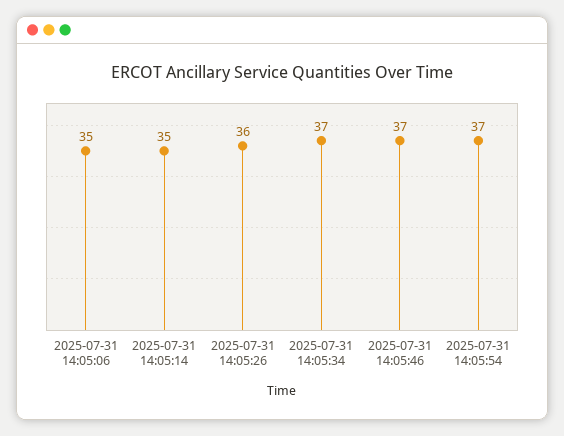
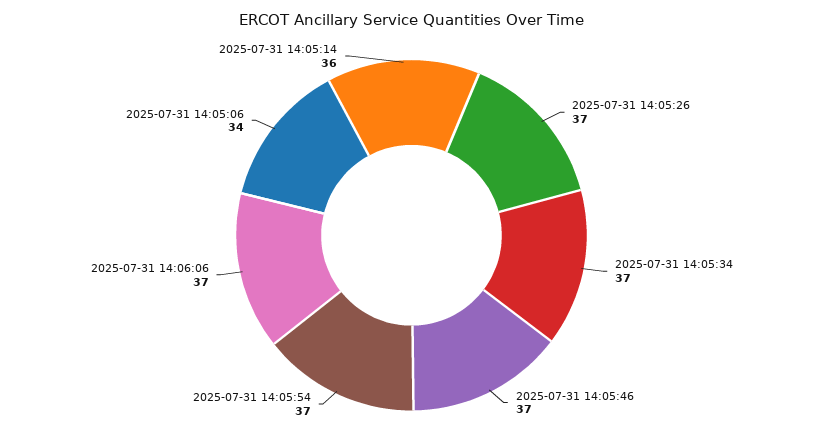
2025-07-31 14:05:06: 35 -> 34
2025-07-31 14:05:14: 35 -> 36
2025-07-31 14:05:26: 36 -> 37
2025-07-31 14:06:06: none -> 37

